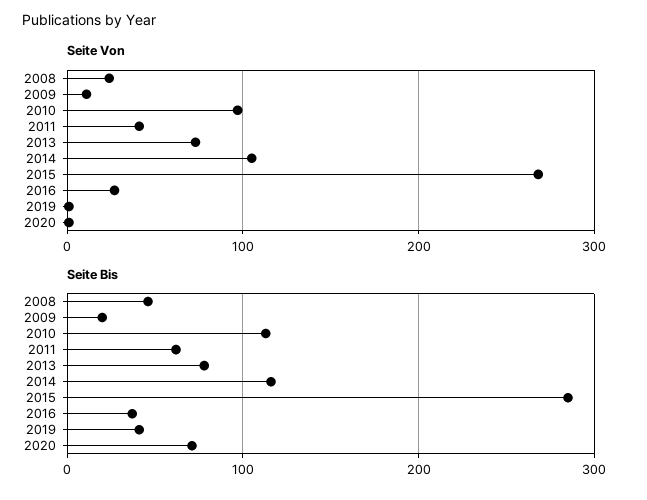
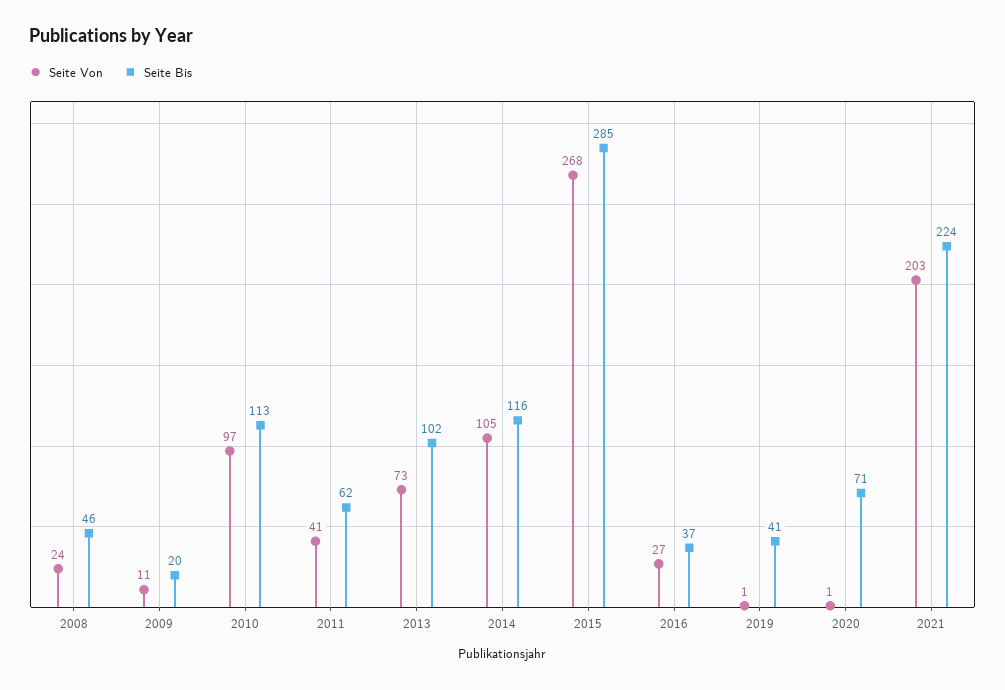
Seite Bis, 2013: 80 -> 102
Seite Von, 2021: none -> 203
Seite Bis, 2021: none -> 224

